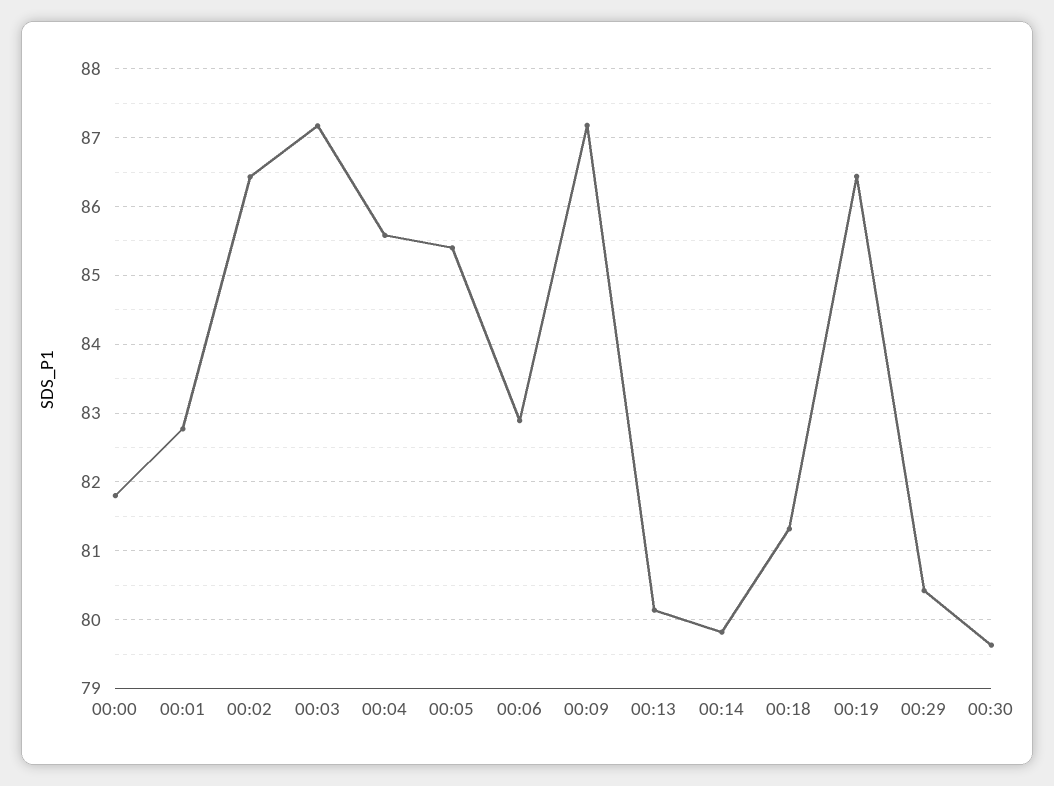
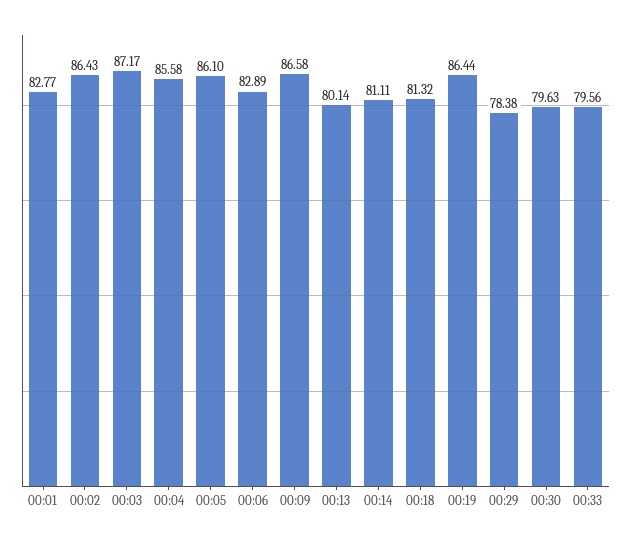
00:00: 81.8 -> none
00:05: 85.4 -> 86.1
00:09: 87.2 -> 86.58
00:14: 79.8 -> 81.11
00:29: 80.4 -> 78.38
00:33: none -> 79.56

